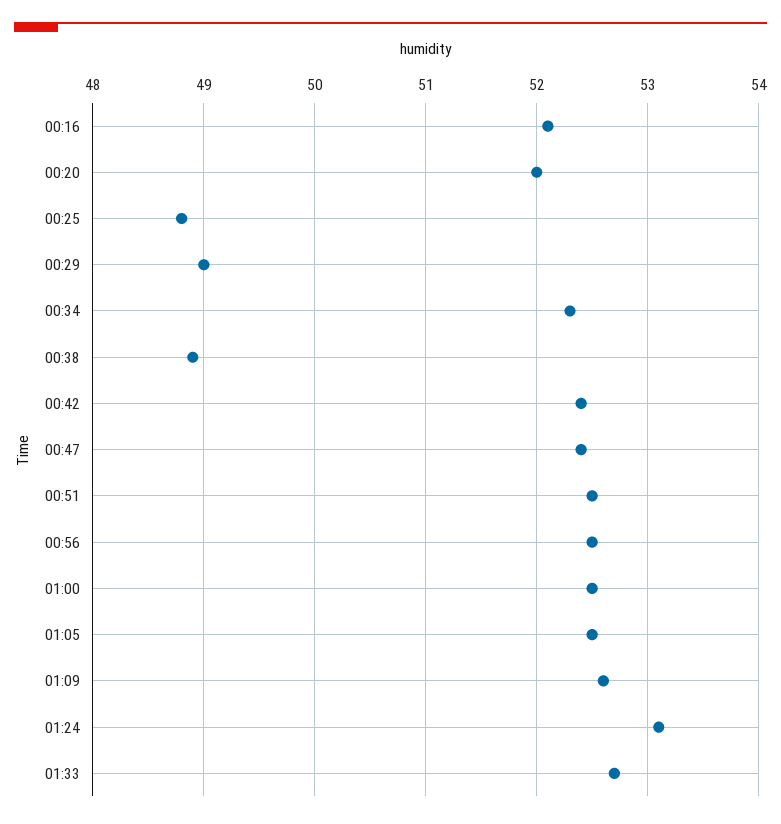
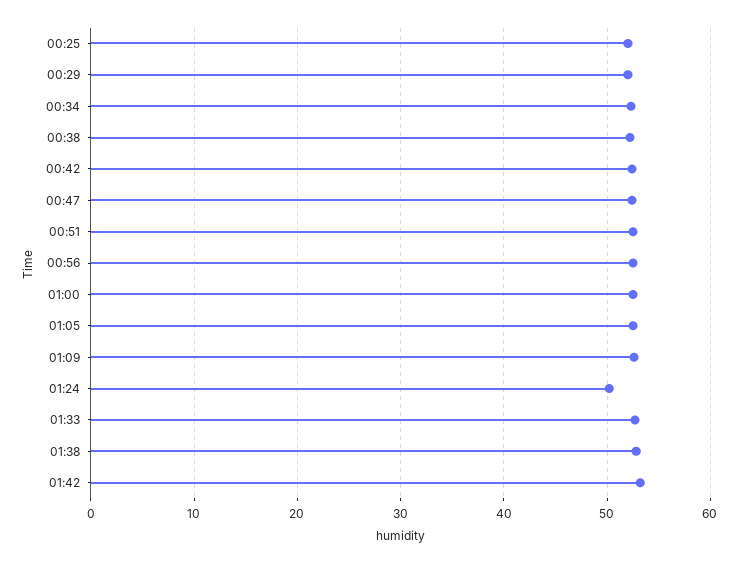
00:16: 52.1 -> none
00:20: 52 -> none
00:25: 48.8 -> 52
00:29: 49 -> 52
00:38: 48.9 -> 52
01:24: 53.1 -> 50
01:38: none -> 53
01:42: none -> 53

